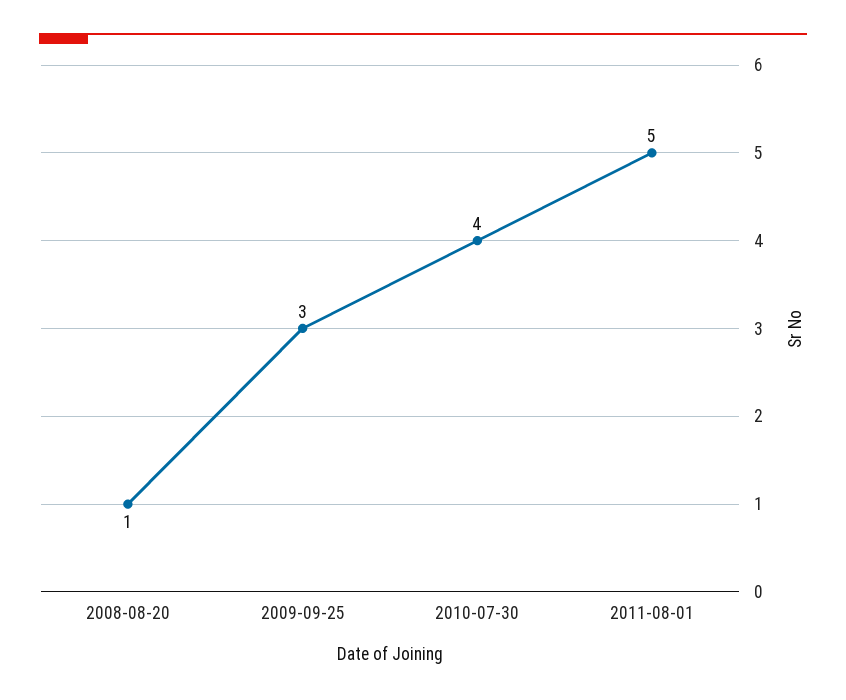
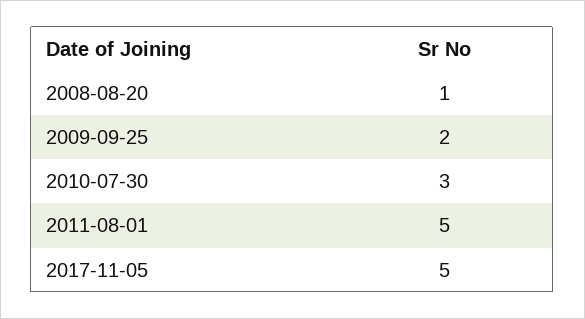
2009-09-25: 3 -> 2
2010-07-30: 4 -> 3
2017-11-05: none -> 5

